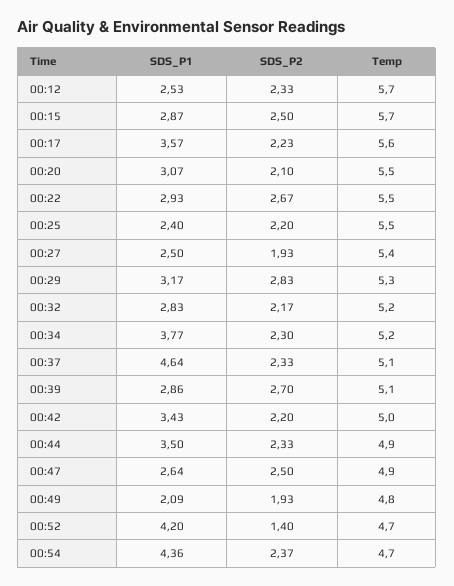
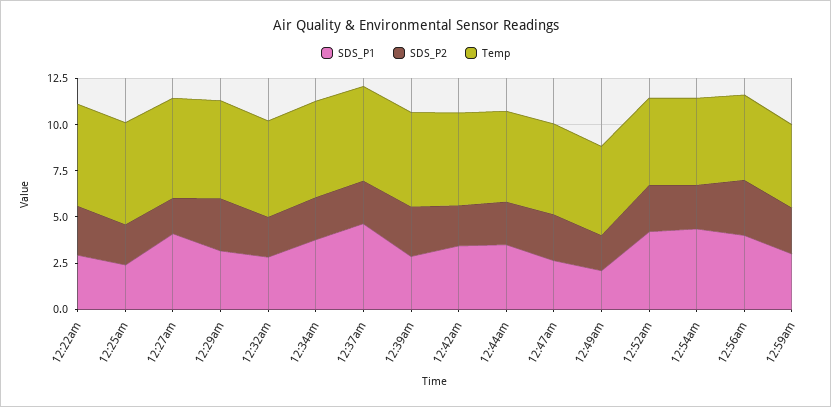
SDS_P1, 00:12: 2.53 -> none
SDS_P2, 00:12: 2.33 -> none
Temp, 00:12: 5.7 -> none
SDS_P1, 00:15: 2.87 -> none
SDS_P2, 00:15: 2.5 -> none
Temp, 00:15: 5.7 -> none
SDS_P1, 00:17: 3.57 -> none
SDS_P2, 00:17: 2.23 -> none
Temp, 00:17: 5.6 -> none
SDS_P1, 00:20: 3.07 -> none
SDS_P2, 00:20: 2.1 -> none
Temp, 00:20: 5.5 -> none
SDS_P1, 00:27: 2.5 -> 4
SDS_P2, 00:52: 1.4 -> 2.5
SDS_P1, 12:56am: none -> 4
SDS_P2, 12:56am: none -> 3
Temp, 12:56am: none -> 4.5
SDS_P1, 12:59am: none -> 3
SDS_P2, 12:59am: none -> 2.5
Temp, 12:59am: none -> 4.5

